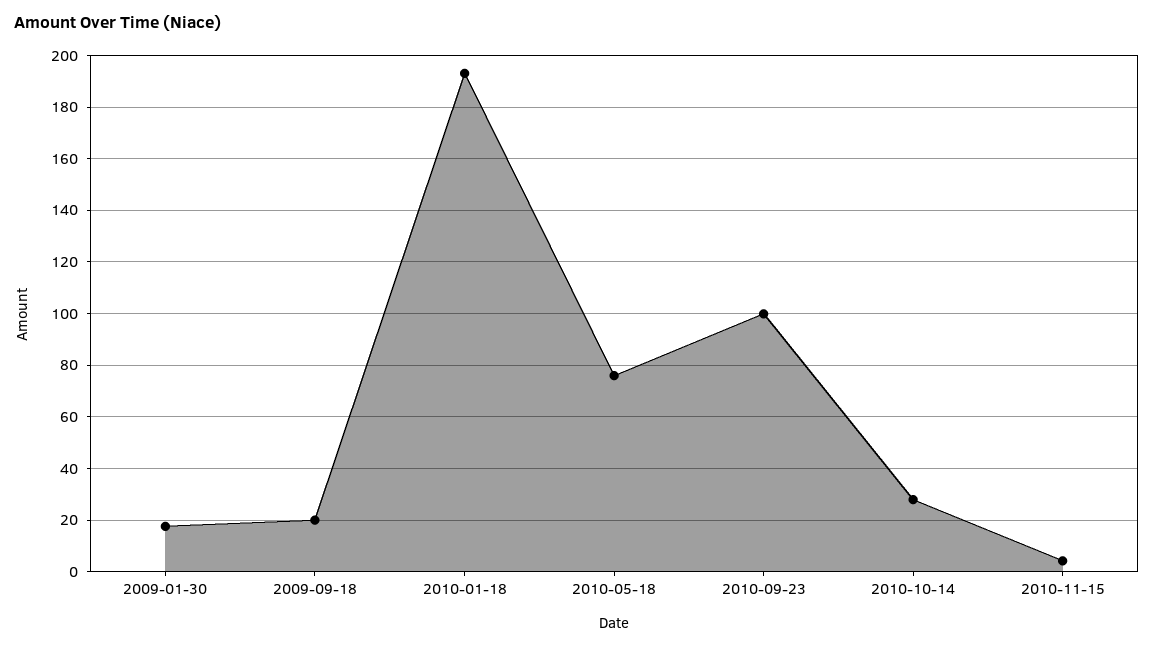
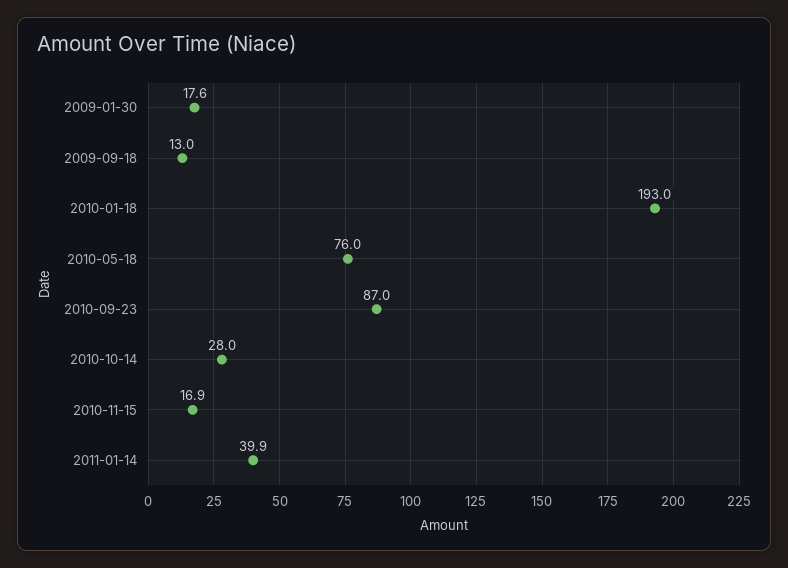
2009-09-18: 20 -> 13
2010-09-23: 100 -> 87
2010-11-15: 5 -> 16.9
2011-01-14: none -> 39.9

